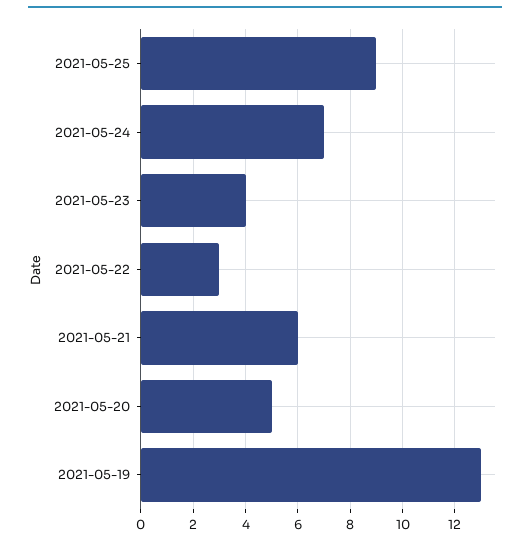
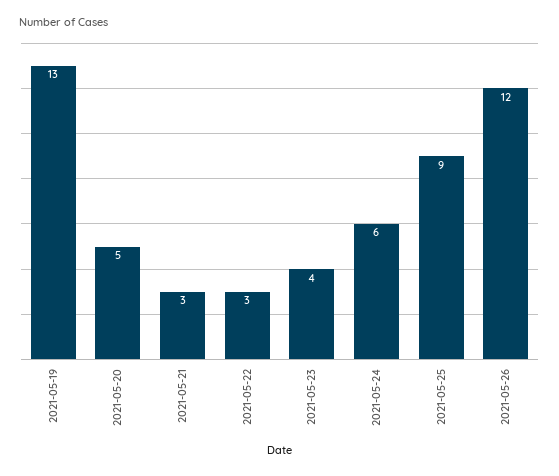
2021-05-24: 7 -> 6
2021-05-21: 6 -> 3
2021-05-26: none -> 12

